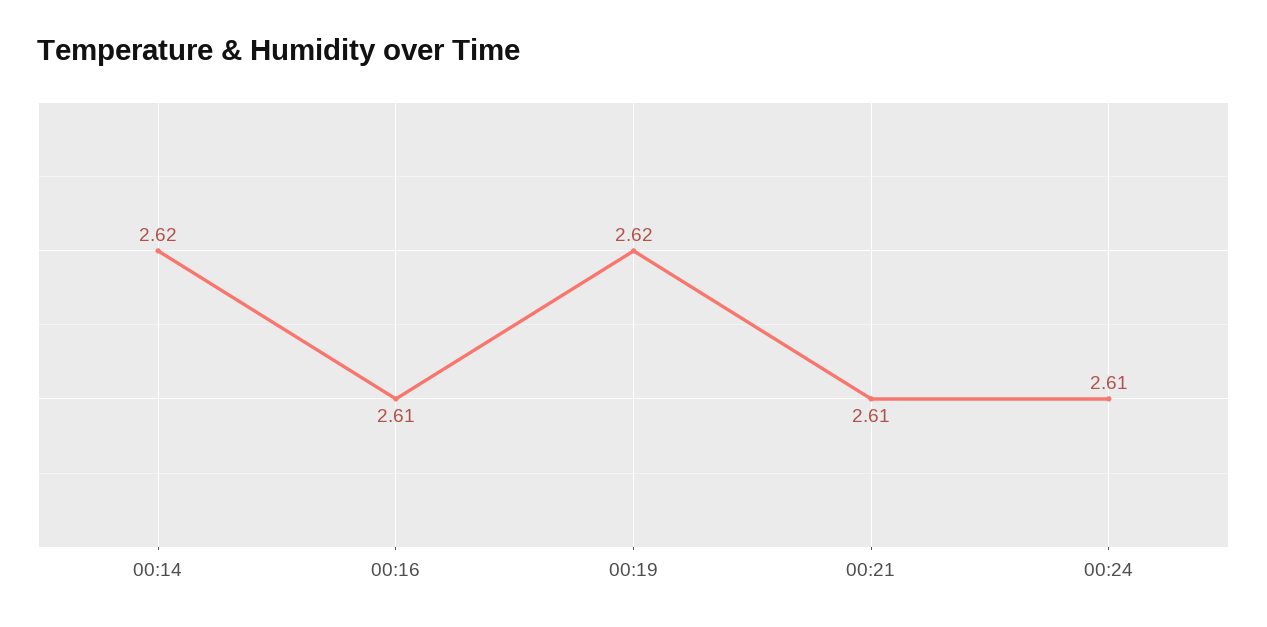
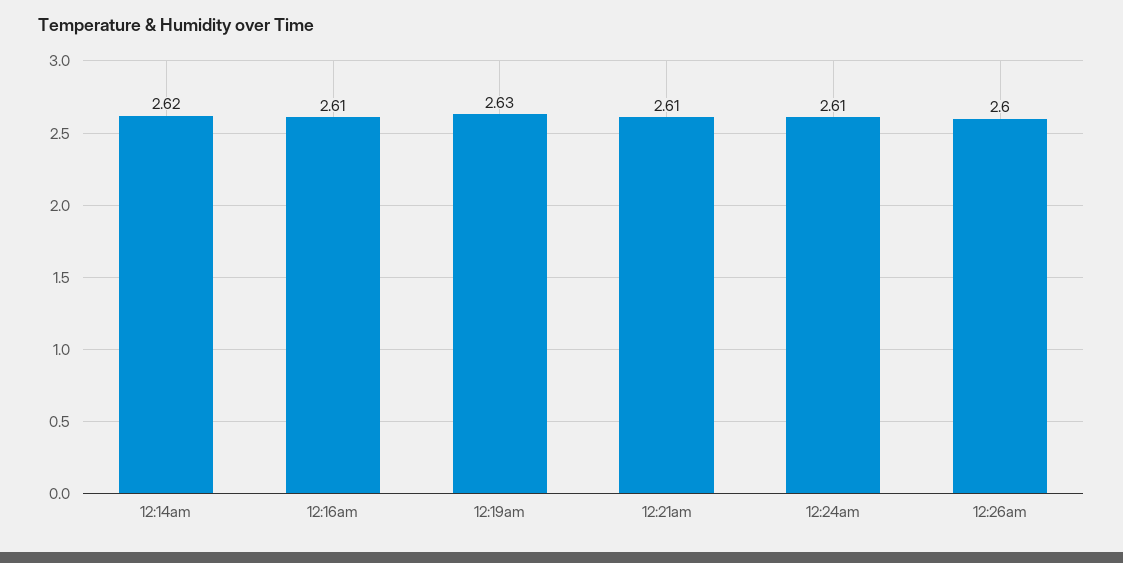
00:19: 2.62 -> 2.63
12:26am: none -> 2.6

